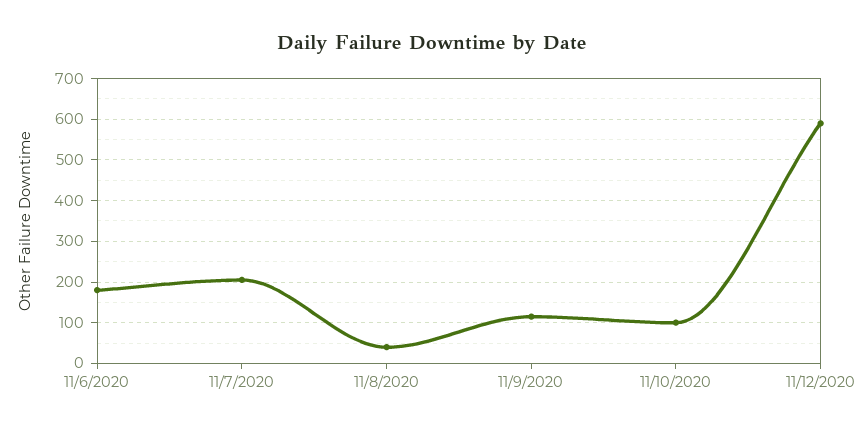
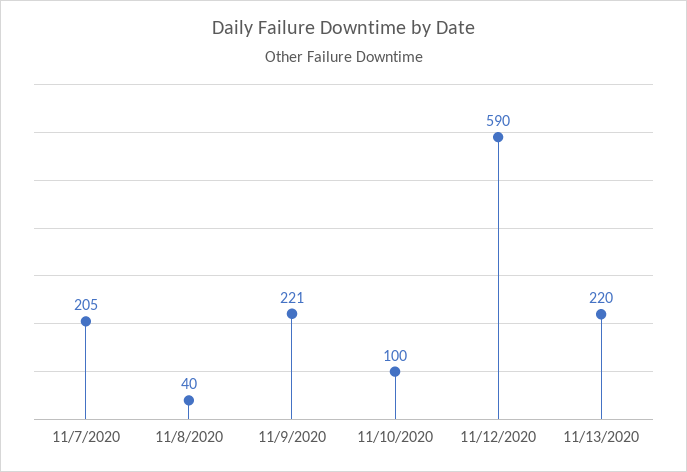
11/6/2020: 180 -> none
11/9/2020: 120 -> 221
11/13/2020: none -> 220

